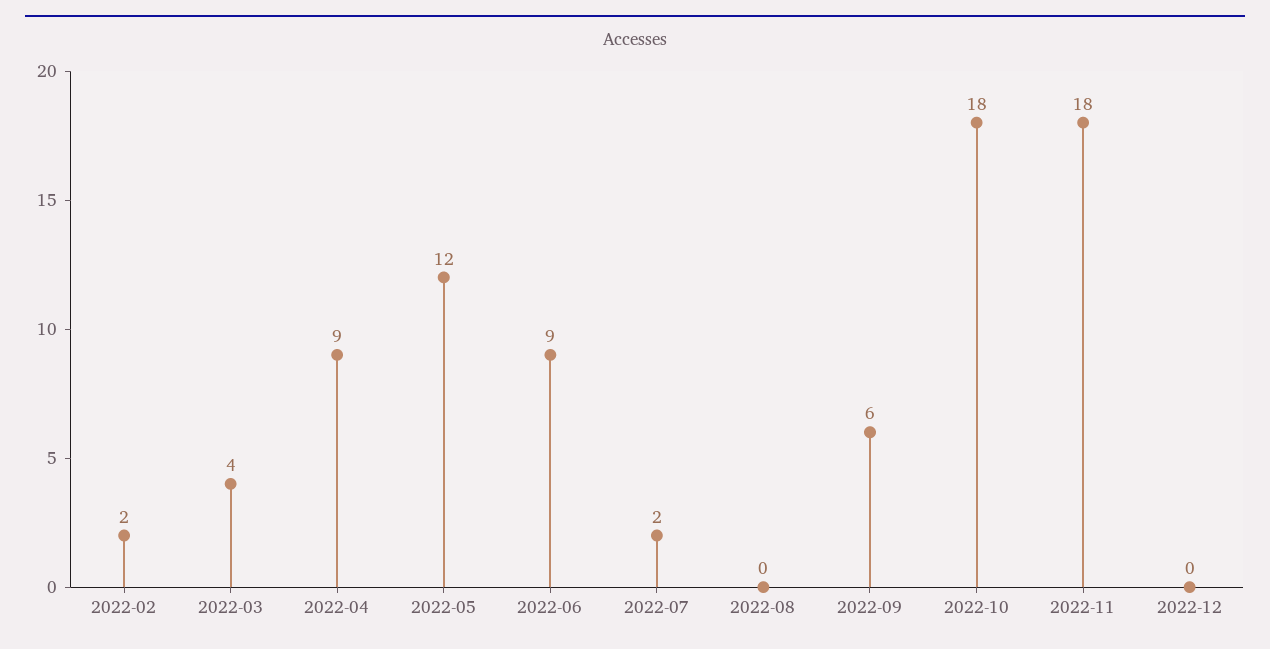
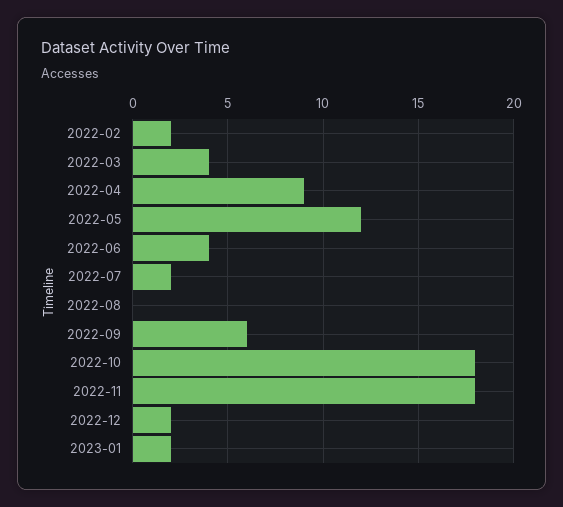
2022-06: 9 -> 4
2022-12: 0 -> 2
2023-01: none -> 2

